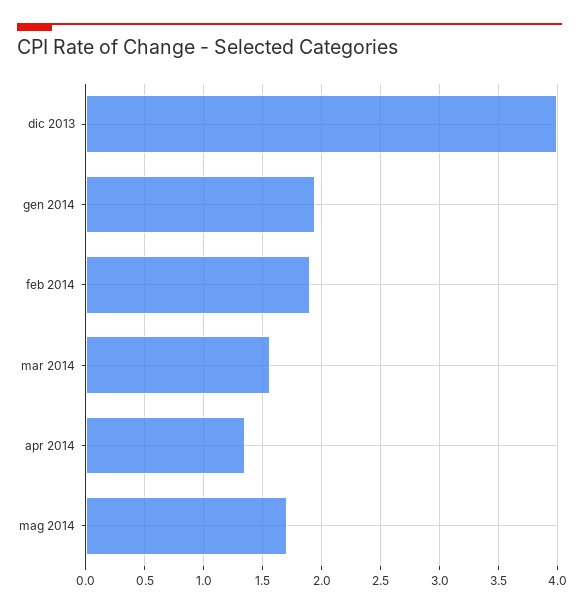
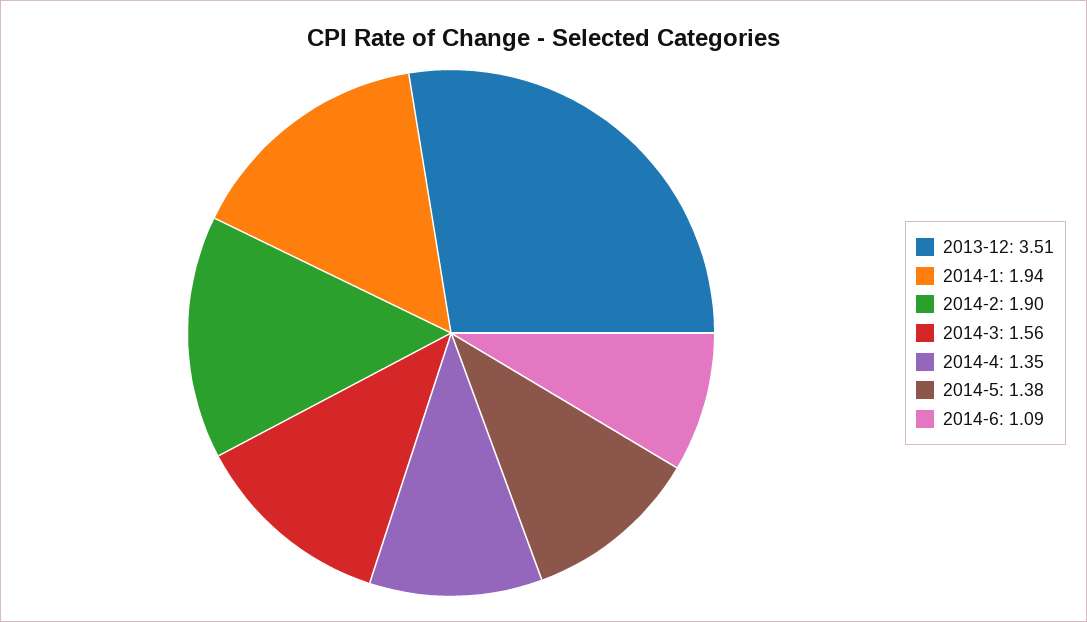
dic 2013: 4 -> 3.51
mag 2014: 1.7 -> 1.38
2014-6: none -> 1.09

